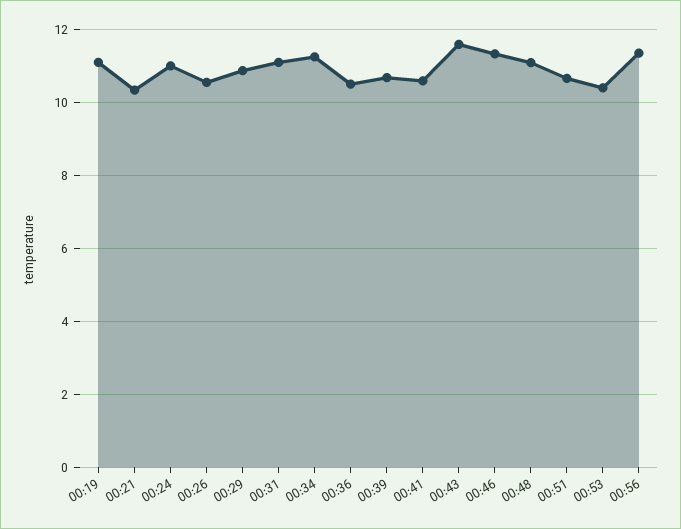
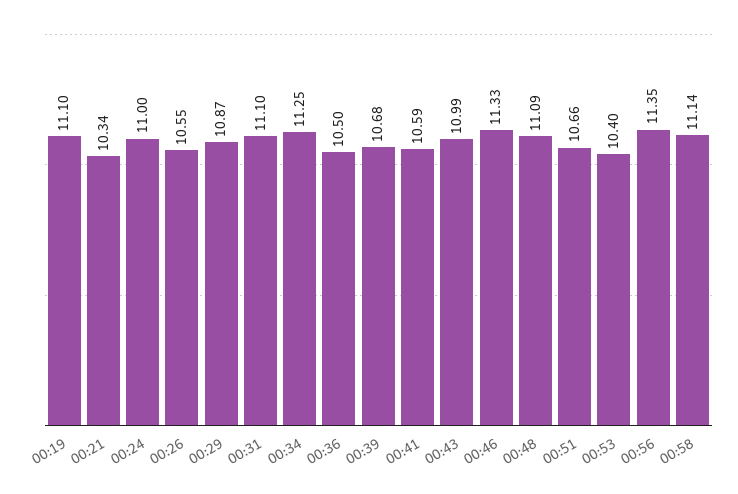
00:43: 11.6 -> 10.99
00:58: none -> 11.14

